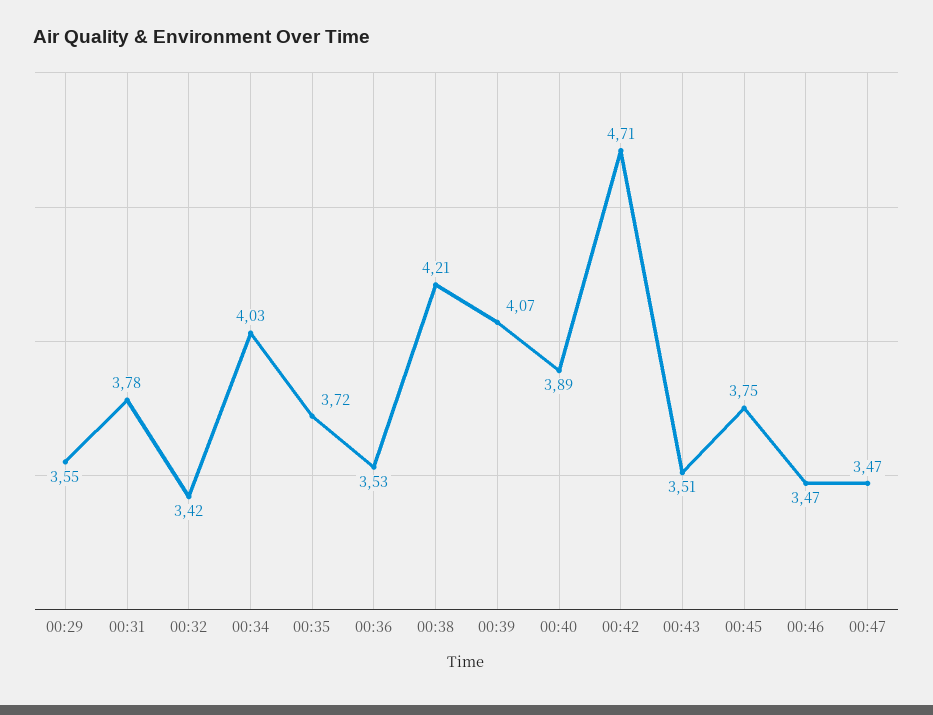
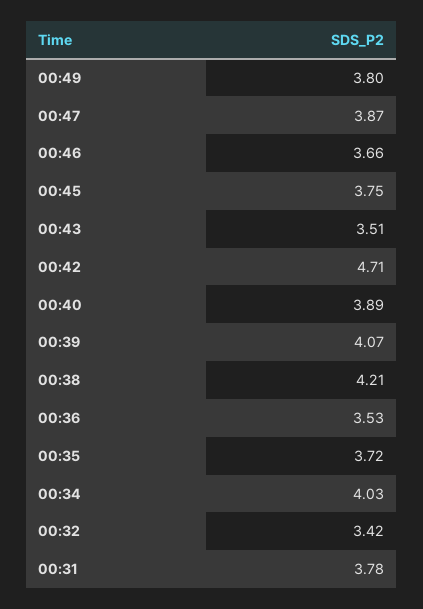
00:29: 3.55 -> none
00:46: 3.47 -> 3.66
00:47: 3.47 -> 3.87
00:49: none -> 3.8

